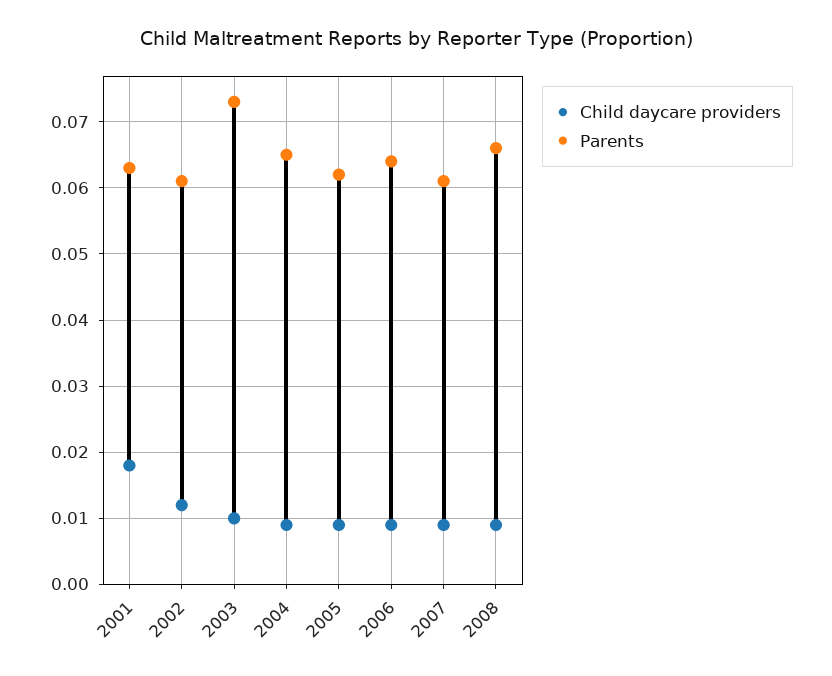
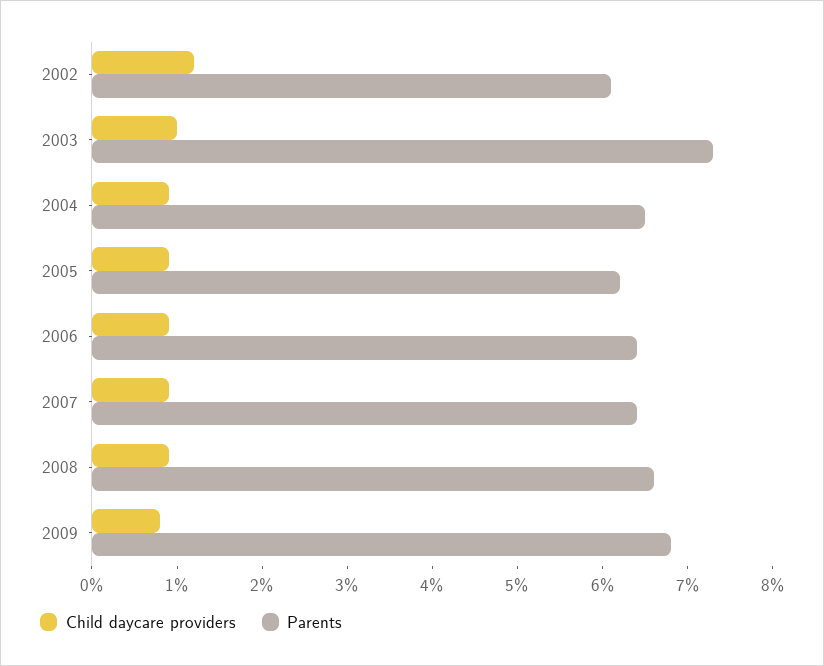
Child daycare providers, 2001: 0.018 -> none
Parents, 2001: 0.063 -> none
Parents, 2007: 0.061 -> 0.064
Child daycare providers, 2009: none -> 0.008
Parents, 2009: none -> 0.068

